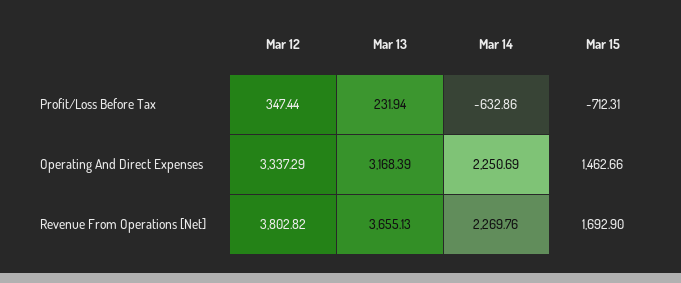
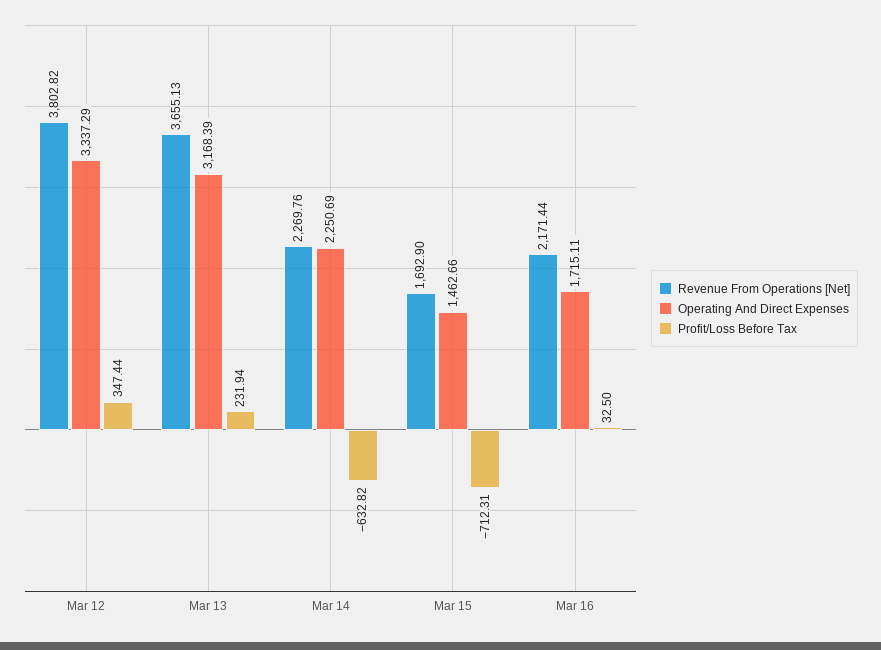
Profit/Loss Before Tax, Mar 14: -632.86 -> -632.82
Revenue From Operations [Net], Mar 16: none -> 2171.44
Operating And Direct Expenses, Mar 16: none -> 1715.11
Profit/Loss Before Tax, Mar 16: none -> 32.5

